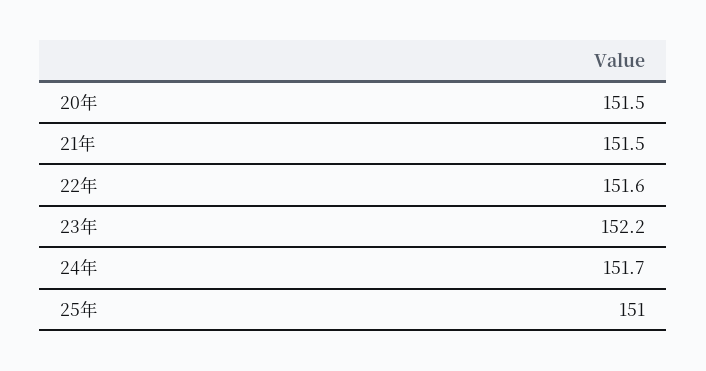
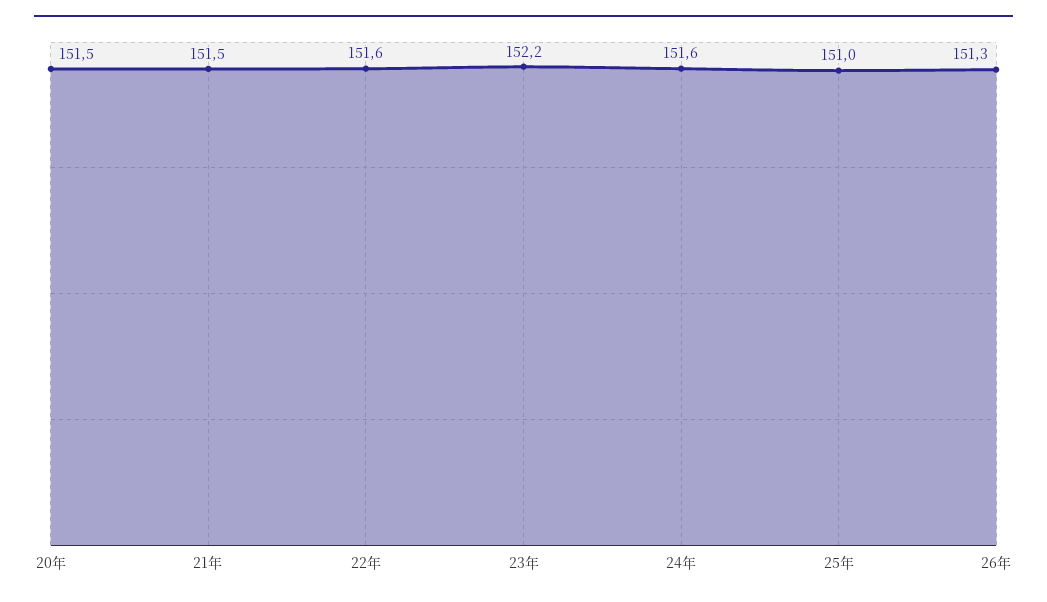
24年: 151.7 -> 151.6
26年: none -> 151.3

